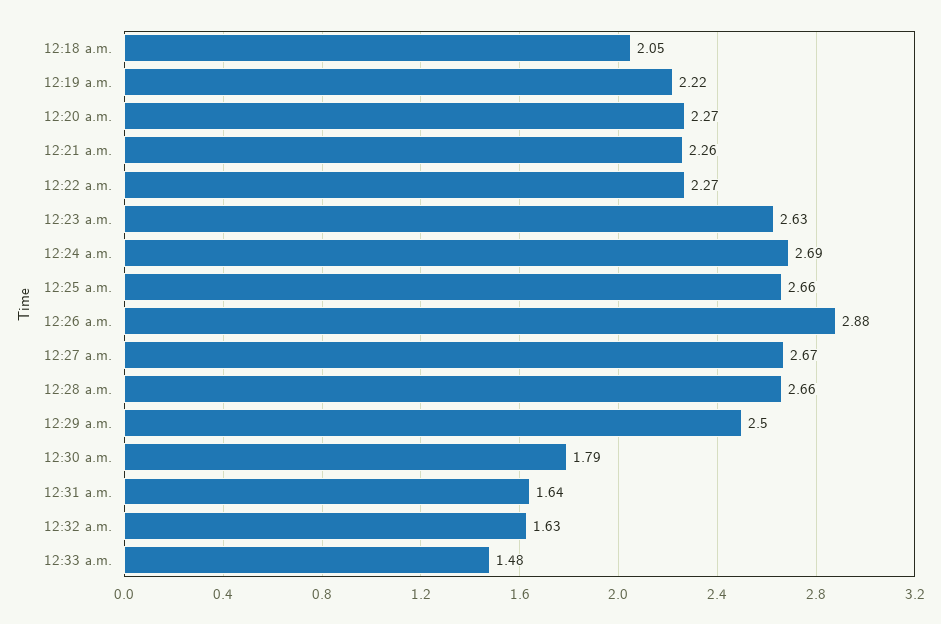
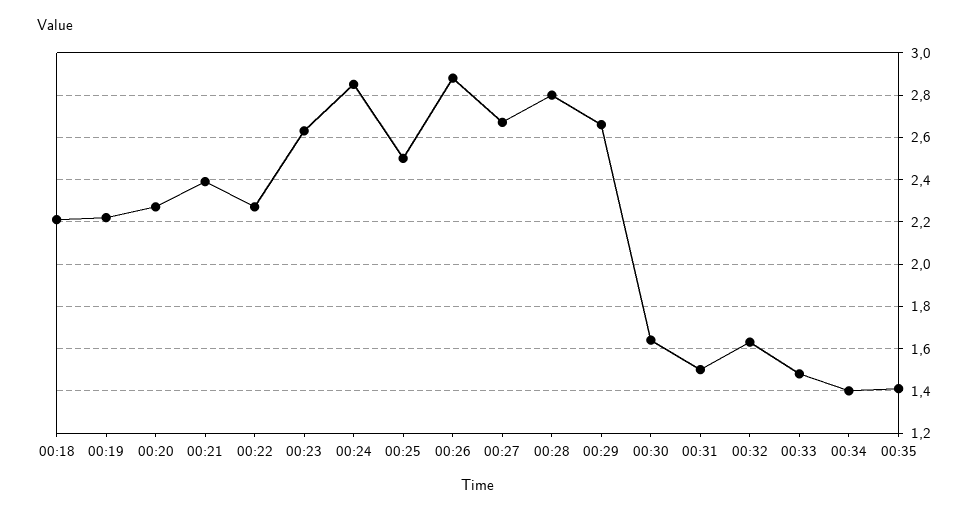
12:18 a.m.: 2.05 -> 2.2
12:21 a.m.: 2.26 -> 2.4
12:24 a.m.: 2.69 -> 2.85
12:25 a.m.: 2.66 -> 2.5
12:28 a.m.: 2.66 -> 2.8
12:29 a.m.: 2.5 -> 2.65
12:30 a.m.: 1.79 -> 1.65
12:31 a.m.: 1.64 -> 1.5
00:34: none -> 1.4
00:35: none -> 1.4

